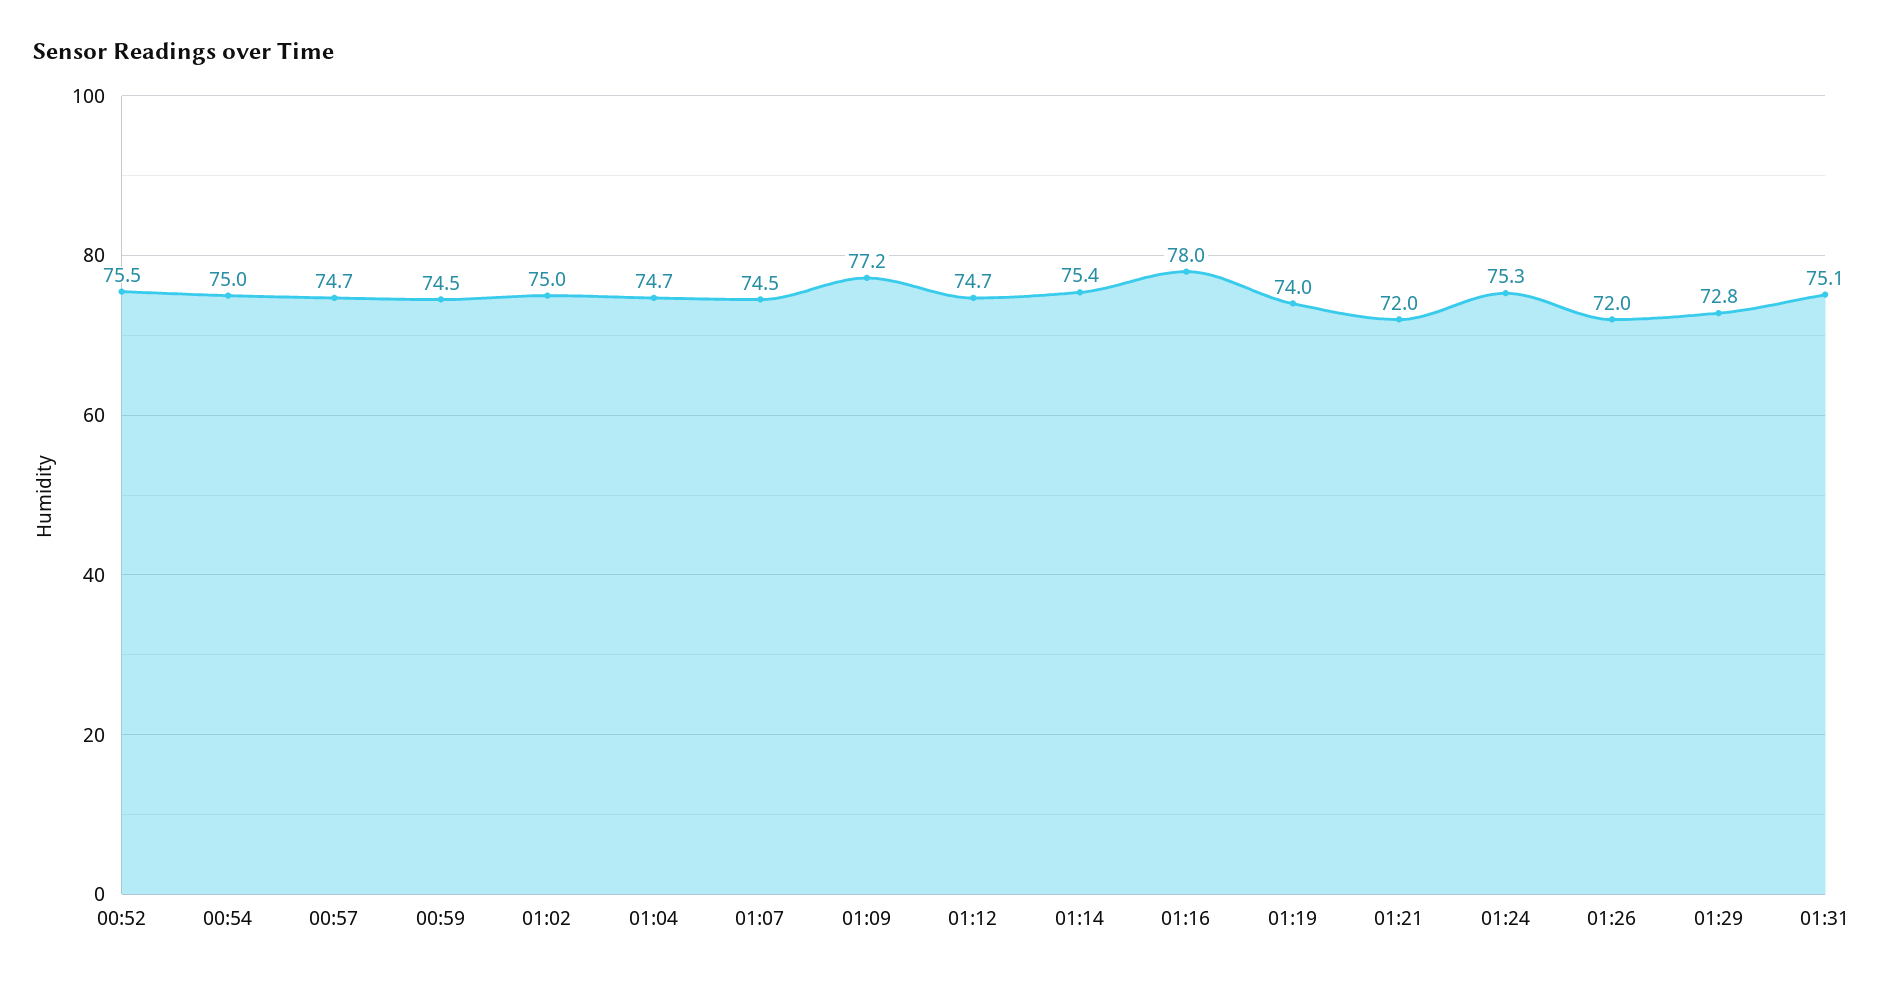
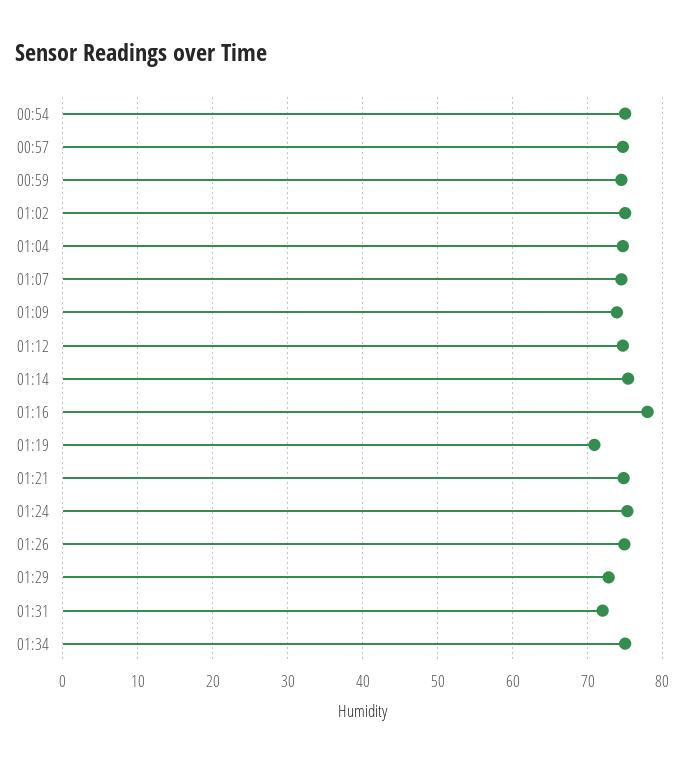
00:52: 75.5 -> none
01:09: 77.2 -> 74
01:19: 74 -> 71
01:21: 72 -> 75
01:26: 72 -> 75
01:31: 75.1 -> 72
01:34: none -> 75

